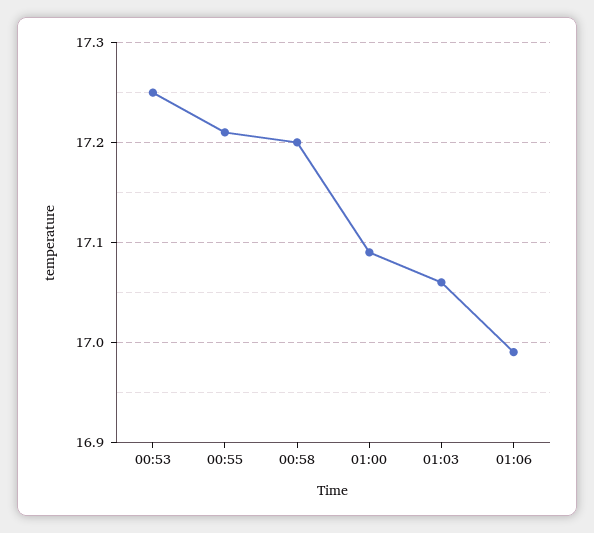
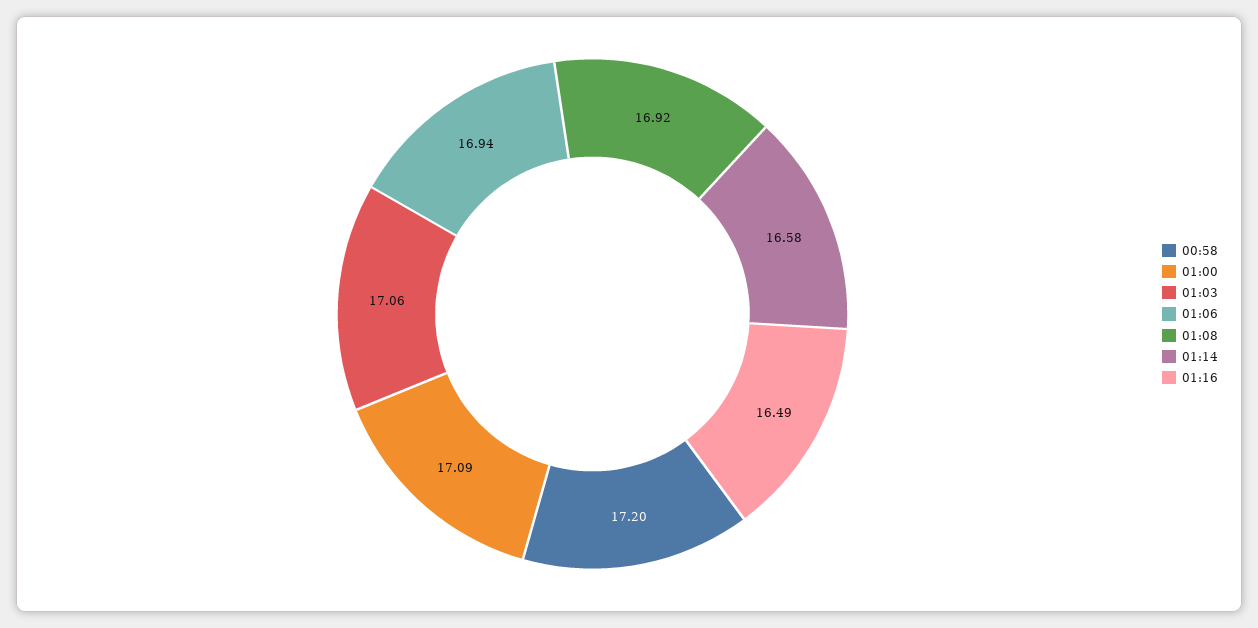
00:53: 17.25 -> none
00:55: 17.21 -> none
01:06: 16.99 -> 16.94
01:08: none -> 16.92
01:14: none -> 16.58
01:16: none -> 16.49

